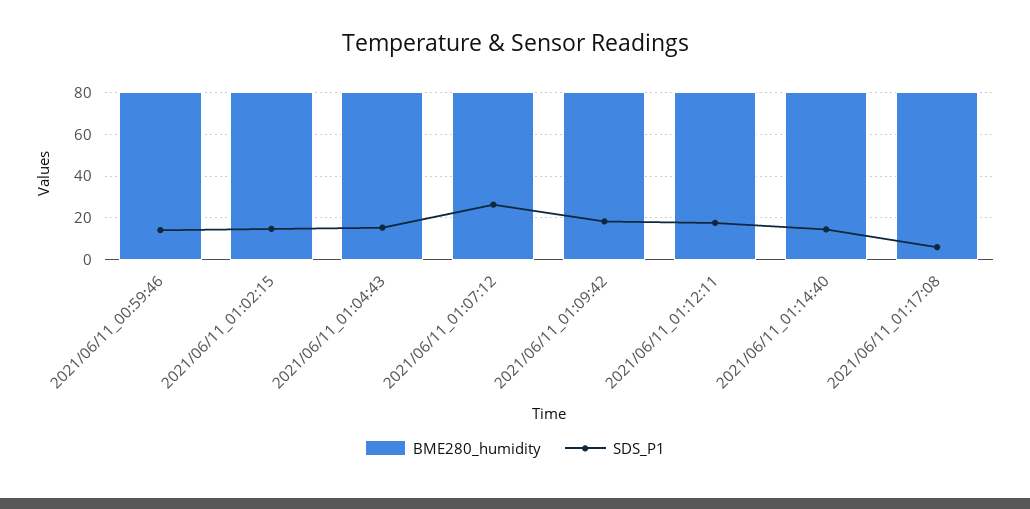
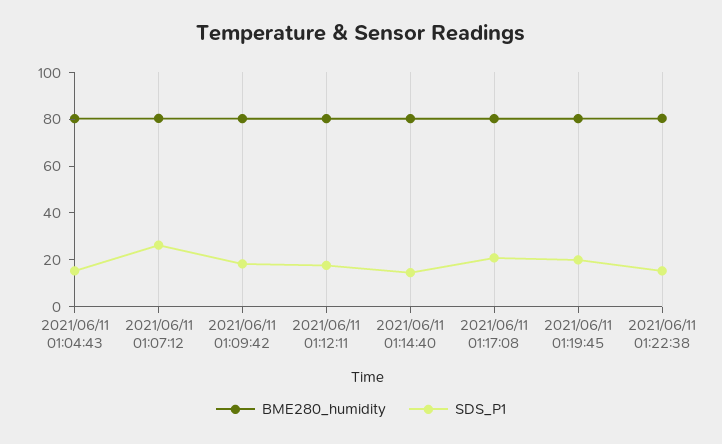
BME280_humidity, 2021/06/11_00:59:46: 80 -> none
SDS_P1, 2021/06/11_00:59:46: 15 -> none
BME280_humidity, 2021/06/11_01:02:15: 80 -> none
SDS_P1, 2021/06/11_01:02:15: 15 -> none
SDS_P1, 2021/06/11_01:17:08: 5 -> 20
BME280_humidity, 2021/06/11 01:19:45: none -> 80
SDS_P1, 2021/06/11 01:19:45: none -> 20
BME280_humidity, 2021/06/11 01:22:38: none -> 80
SDS_P1, 2021/06/11 01:22:38: none -> 15

